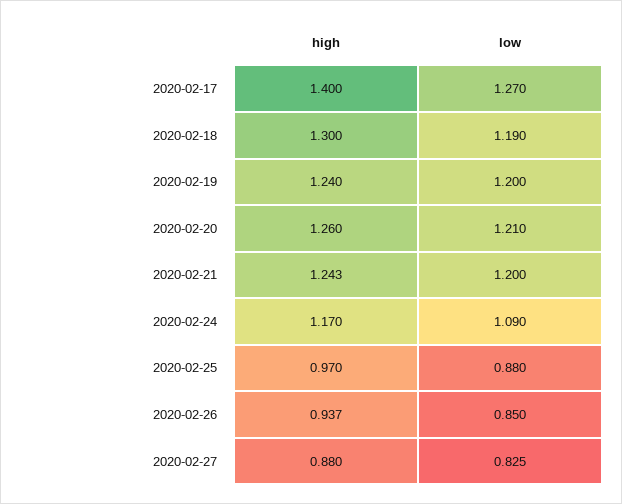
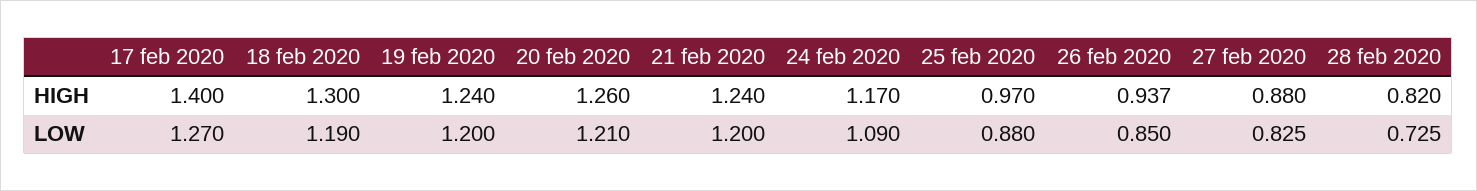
high, 2020-02-21: 1.243 -> 1.24
high, 28 feb 2020: none -> 0.82
low, 28 feb 2020: none -> 0.725

